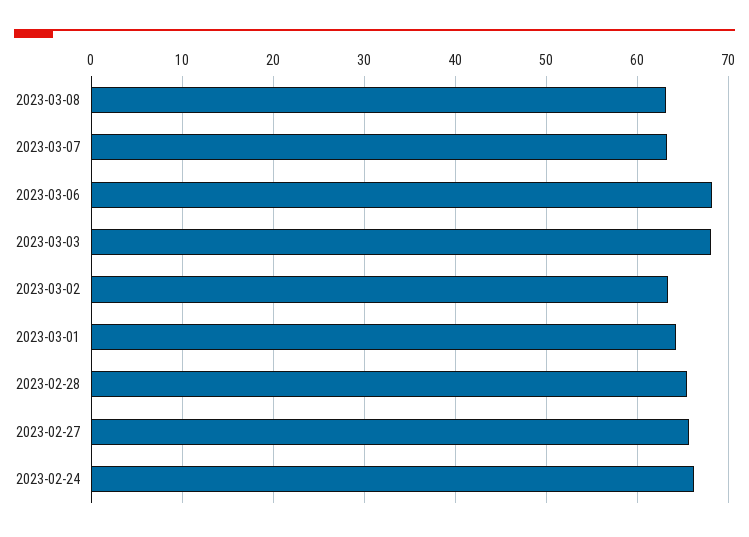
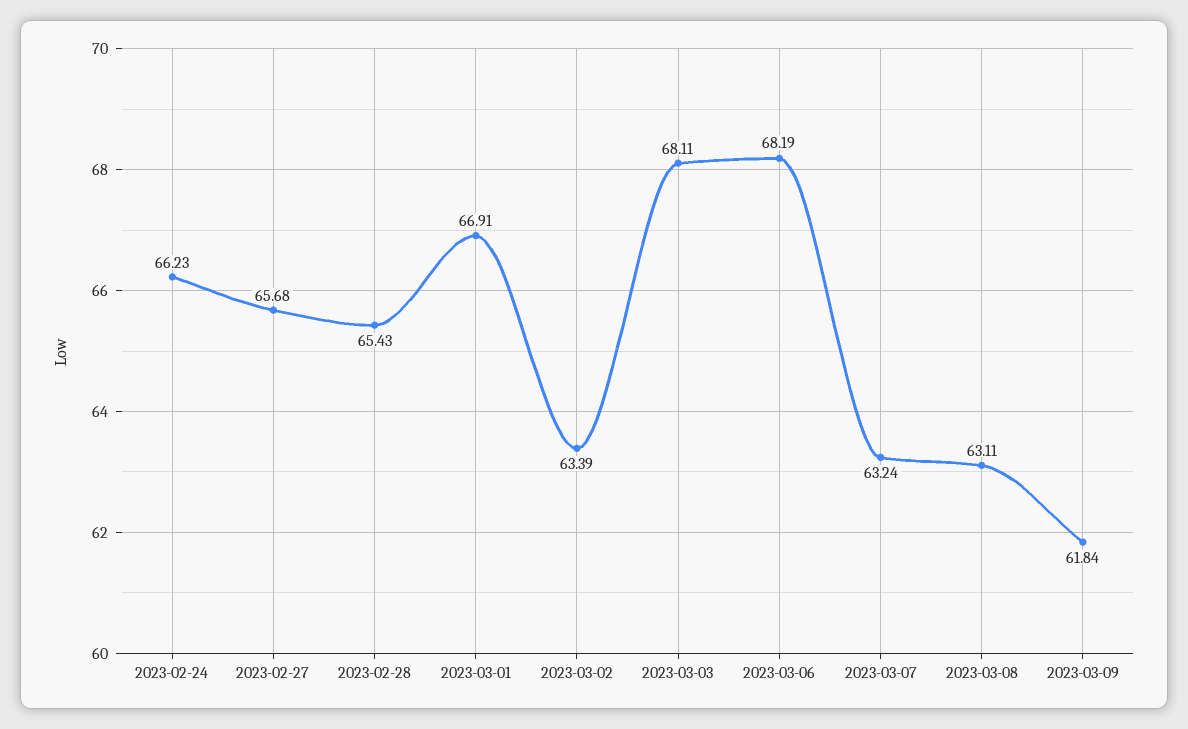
2023-03-01: 64 -> 66.91
2023-03-09: none -> 61.84

